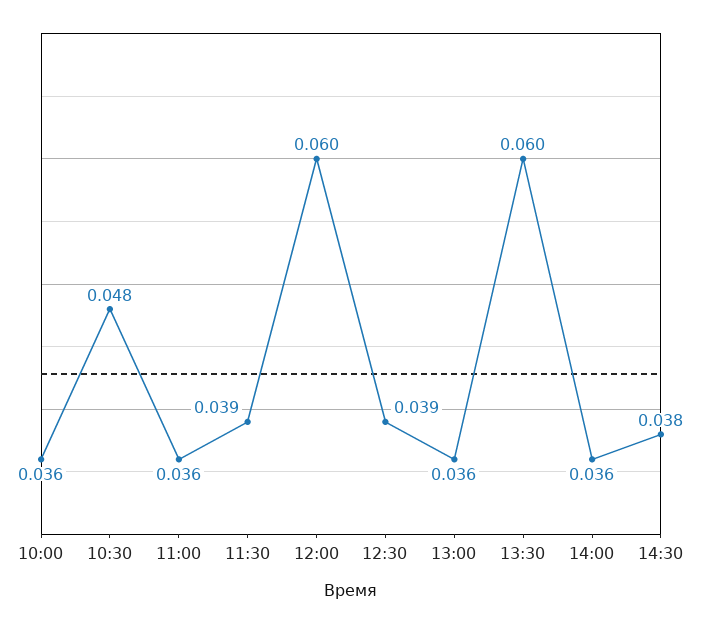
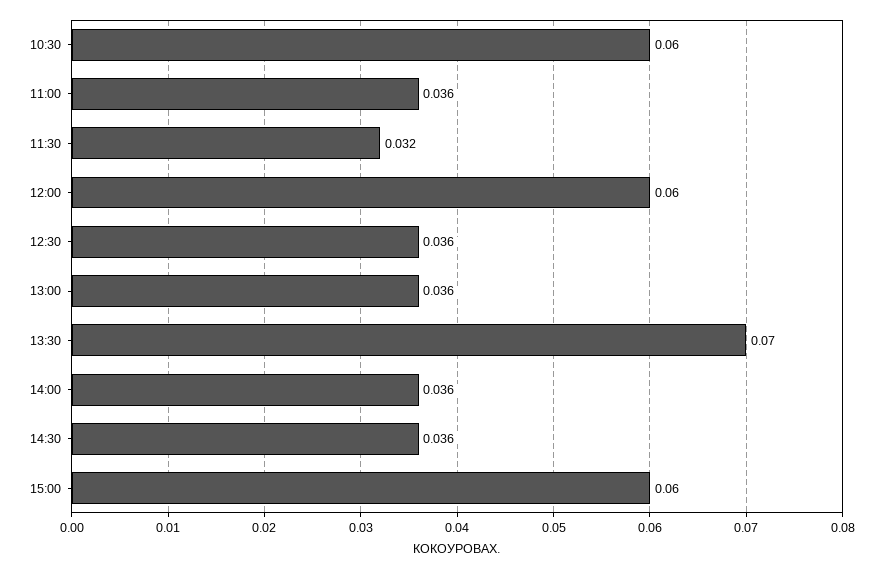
10:00: 0.036 -> none
10:30: 0.048 -> 0.06
11:30: 0.039 -> 0.032
12:30: 0.039 -> 0.036
13:30: 0.06 -> 0.07
14:30: 0.038 -> 0.036
15:00: none -> 0.06

